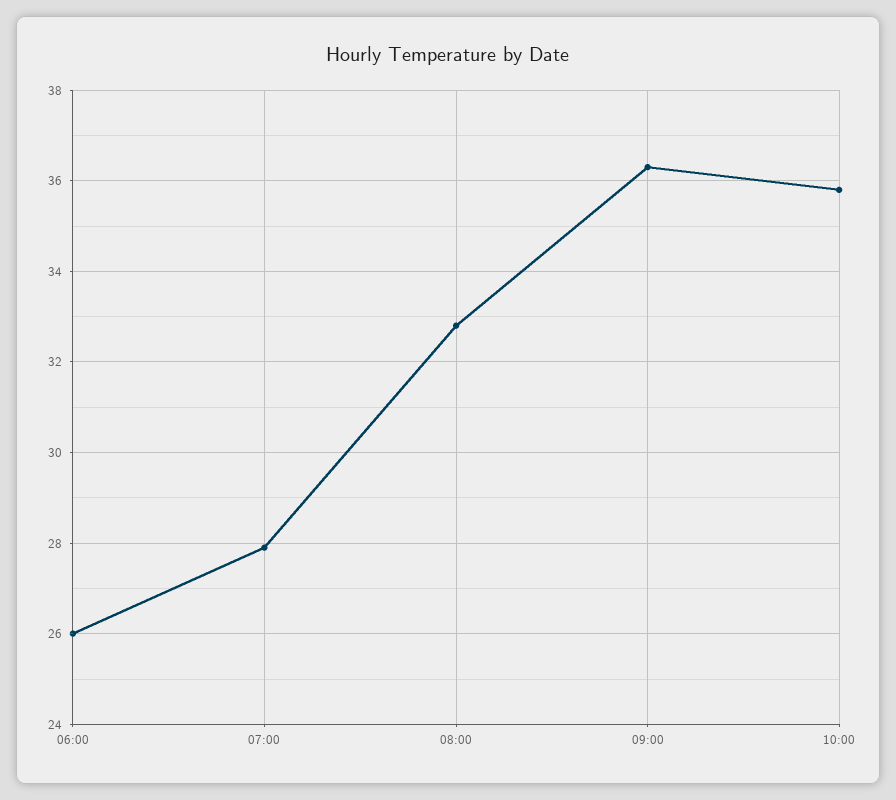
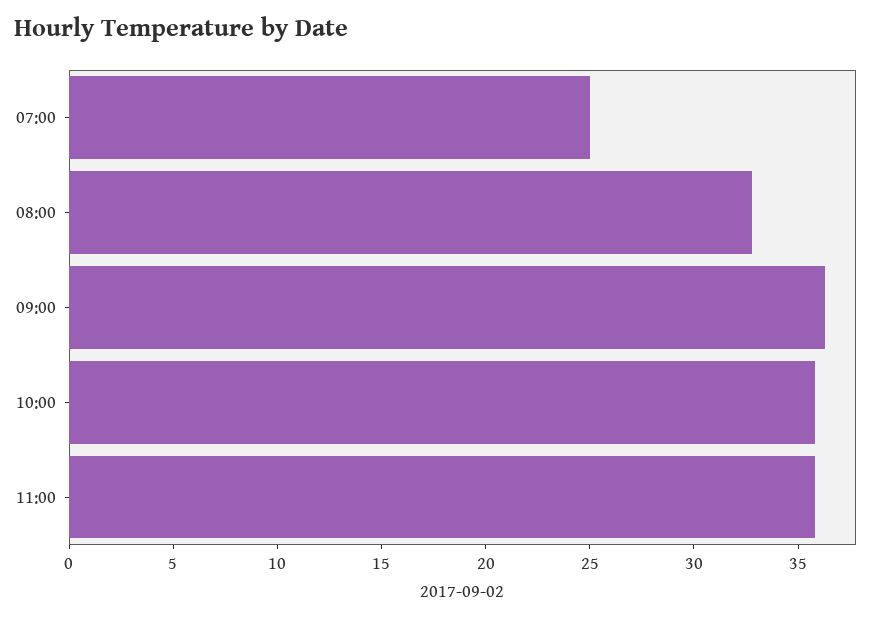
06:00: 26 -> none
07:00: 28 -> 25
11:00: none -> 36

